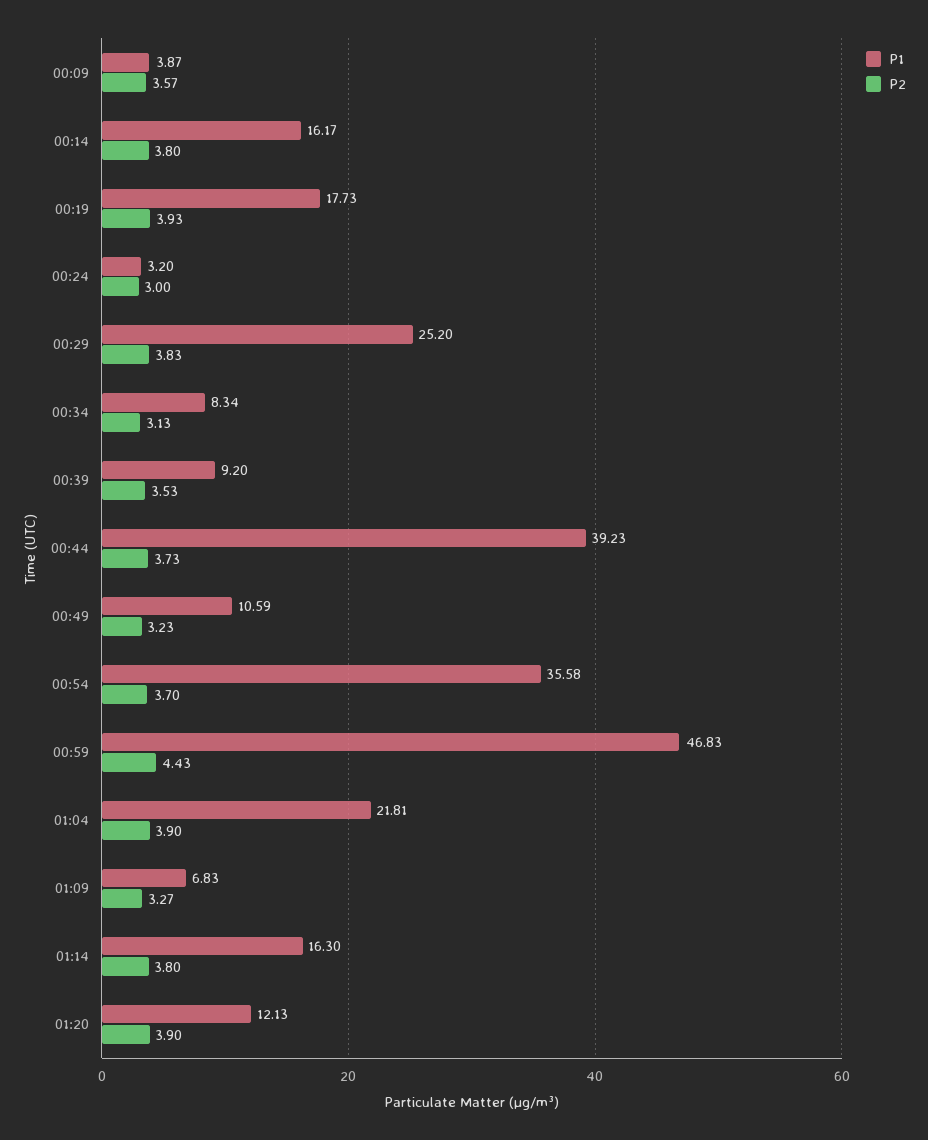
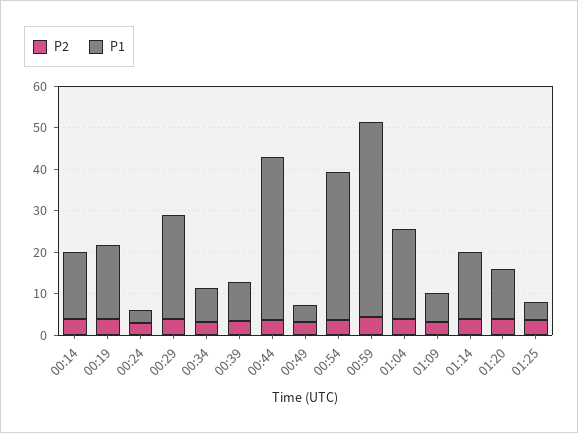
P1, 00:09: 3.87 -> none
P2, 00:09: 3.57 -> none
P1, 00:49: 10.59 -> 4
P2, 01:25: none -> 4
P1, 01:25: none -> 4

